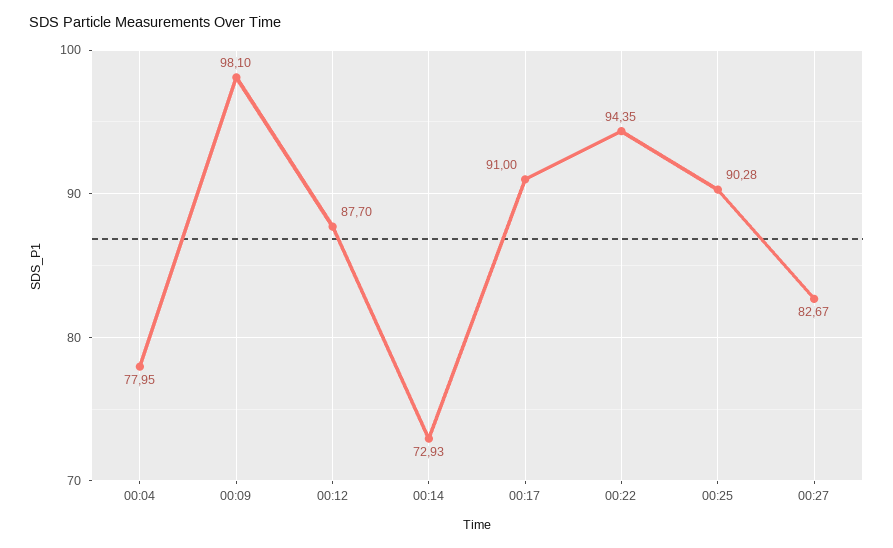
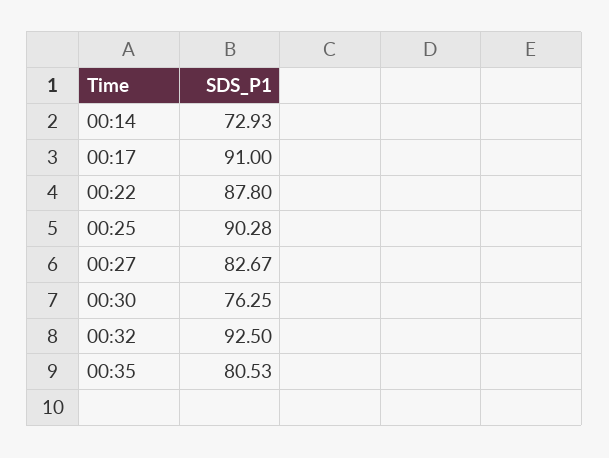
00:04: 77.95 -> none
00:09: 98.1 -> none
00:12: 87.7 -> none
00:22: 94.35 -> 87.8
00:30: none -> 76.25
00:32: none -> 92.5
00:35: none -> 80.53

